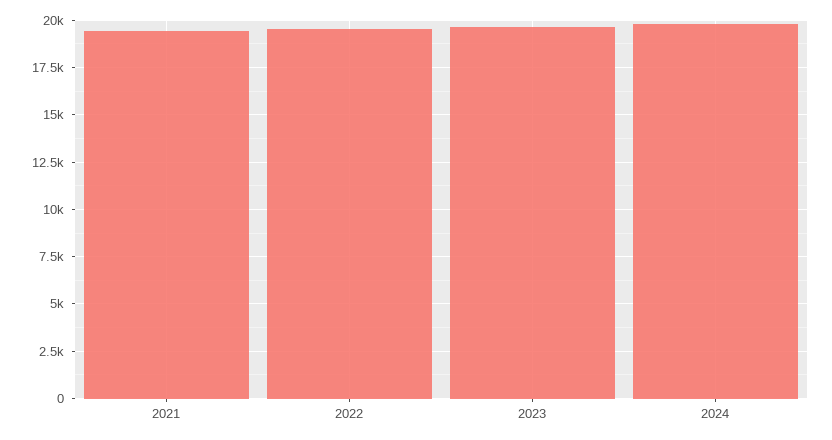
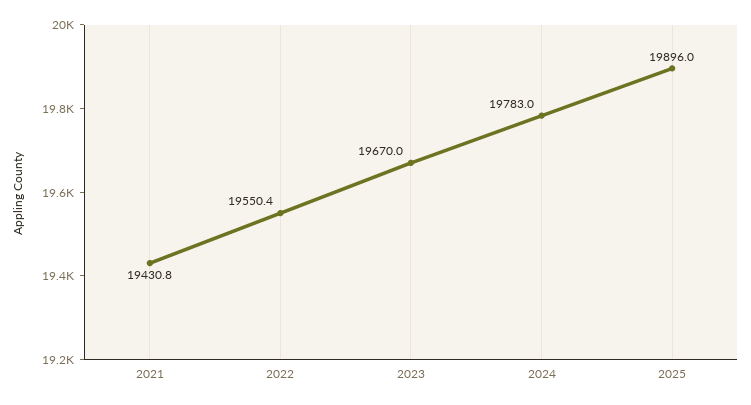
2025: none -> 19896

